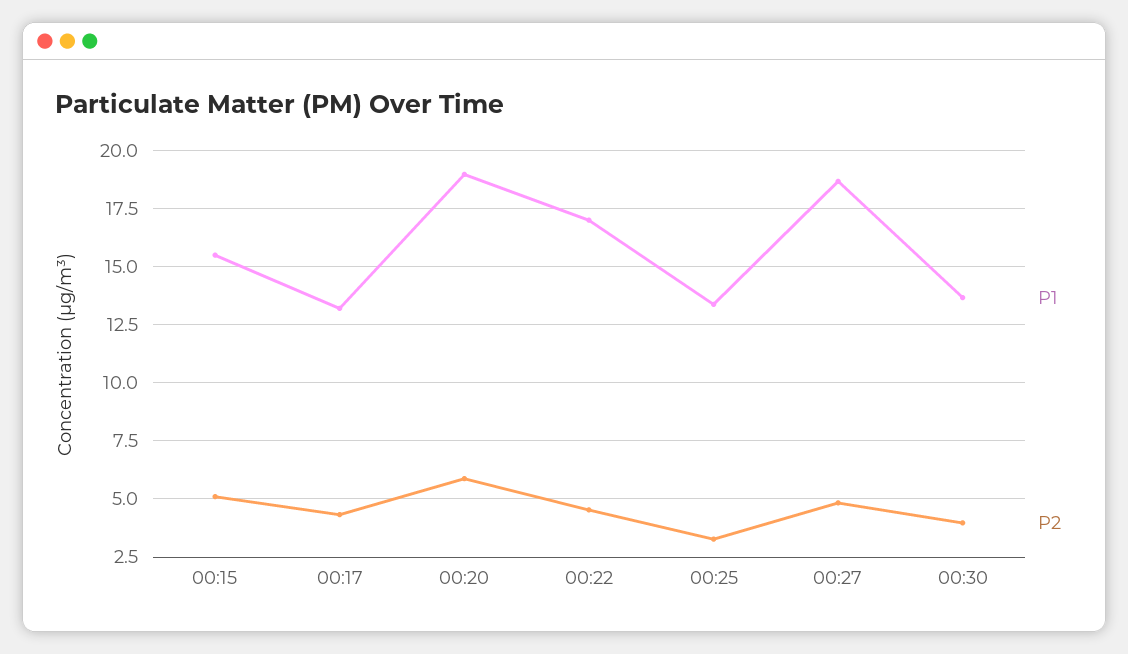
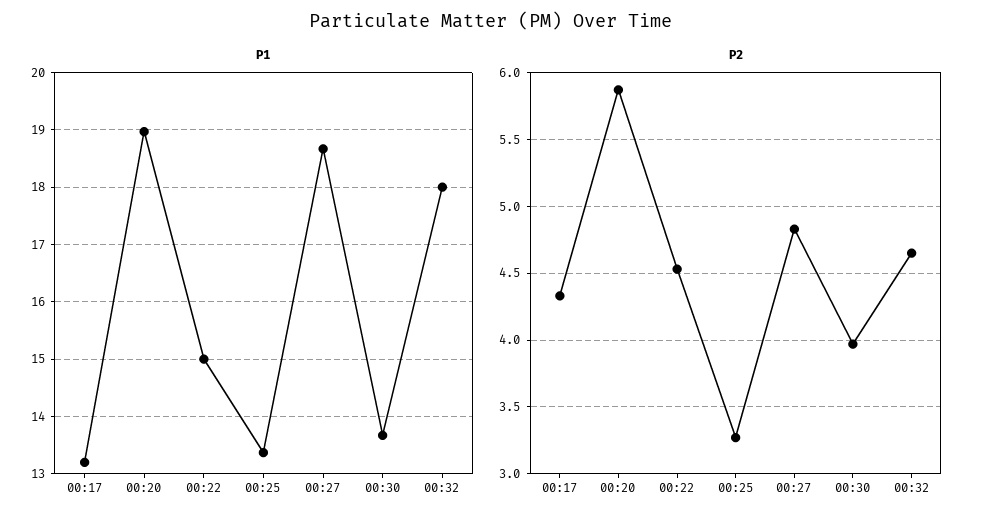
P1, 00:15: 15.5 -> none
P2, 00:15: 5 -> none
P1, 00:22: 17 -> 15
P1, 00:32: none -> 18
P2, 00:32: none -> 4.65

